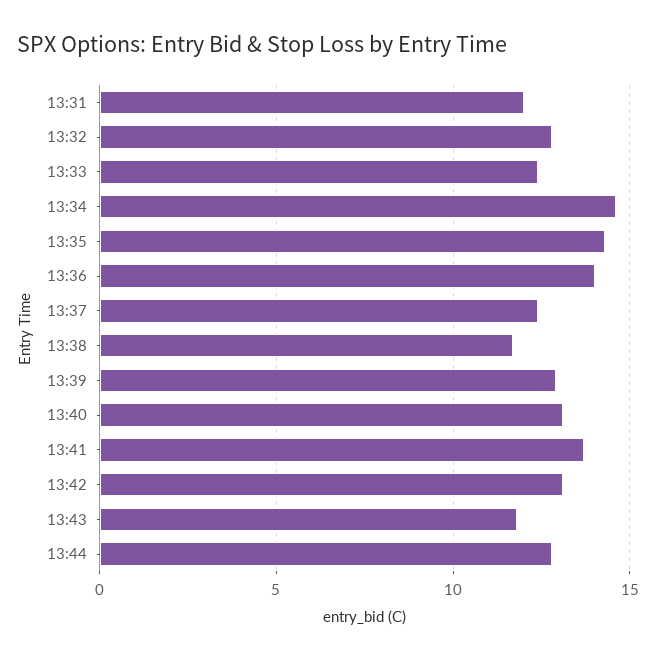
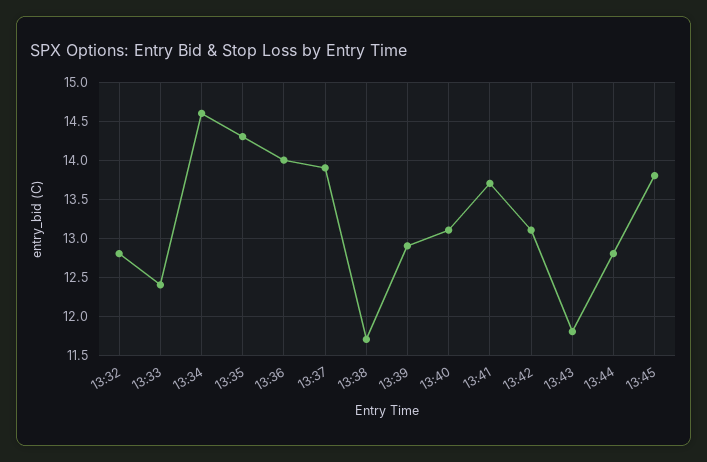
13:31: 12 -> none
13:37: 12.5 -> 13.9
13:45: none -> 13.8

